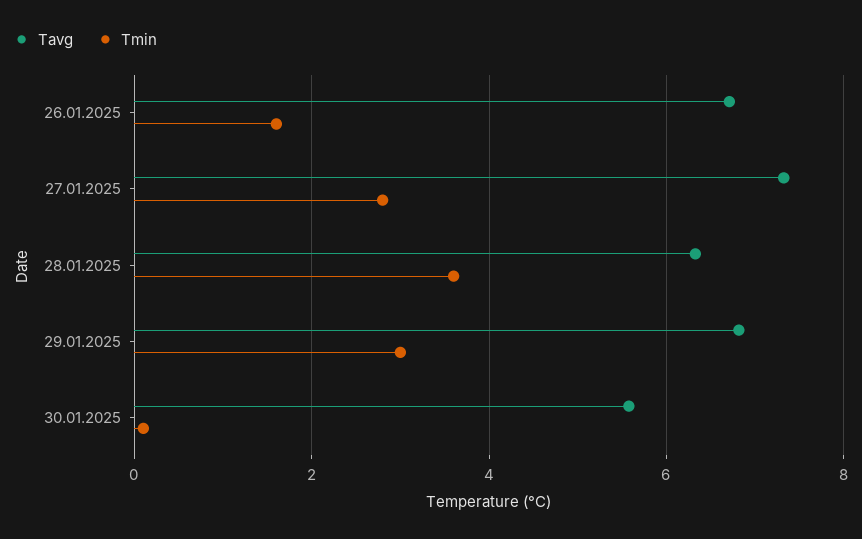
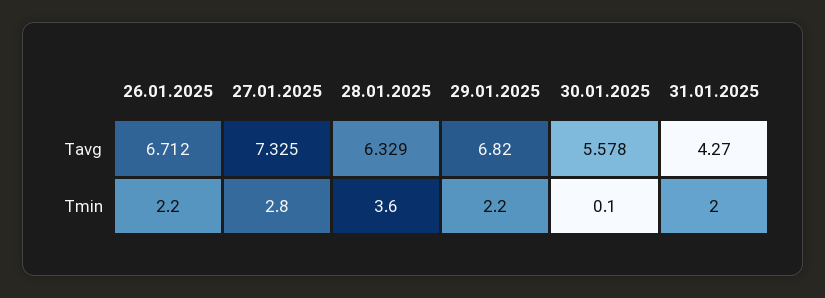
Tmin, 26.01.2025: 1.6 -> 2.2
Tmin, 29.01.2025: 3 -> 2.2
Tavg, 31.01.2025: none -> 4.27
Tmin, 31.01.2025: none -> 2

